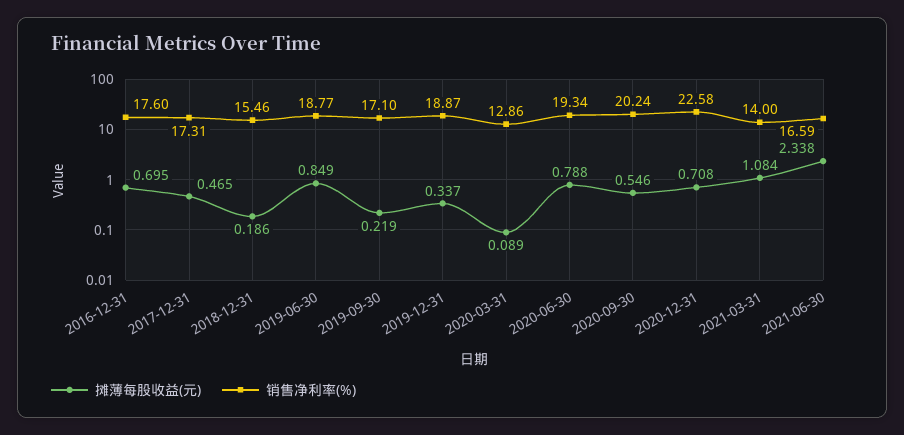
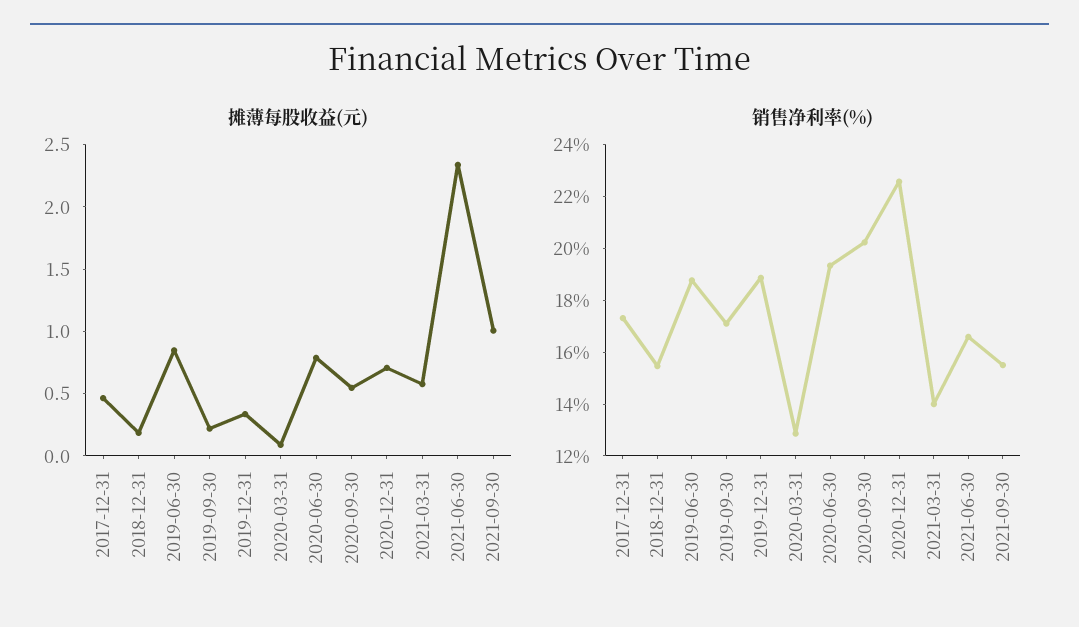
摊薄每股收益(元), 2016-12-31: 0.695 -> none
销售净利率(%), 2016-12-31: 17.6 -> none
摊薄每股收益(元), 2021-03-31: 1.084 -> 0.6
摊薄每股收益(元), 2021-09-30: none -> 1
销售净利率(%), 2021-09-30: none -> 15.5

